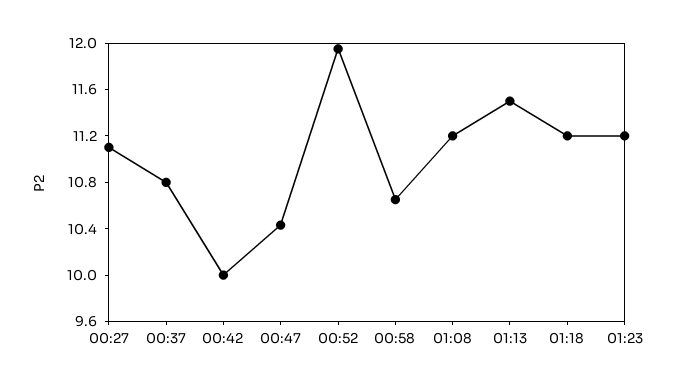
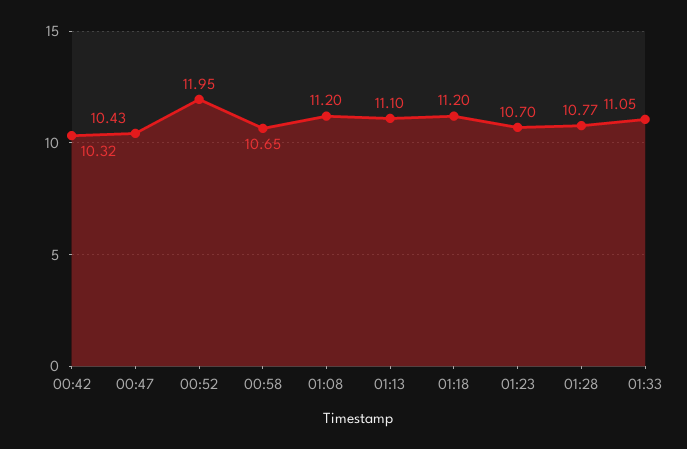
00:27: 11.1 -> none
00:37: 10.8 -> none
00:42: 10 -> 10.32
01:13: 11.5 -> 11.1
01:23: 11.2 -> 10.7
01:28: none -> 10.77
01:33: none -> 11.05

